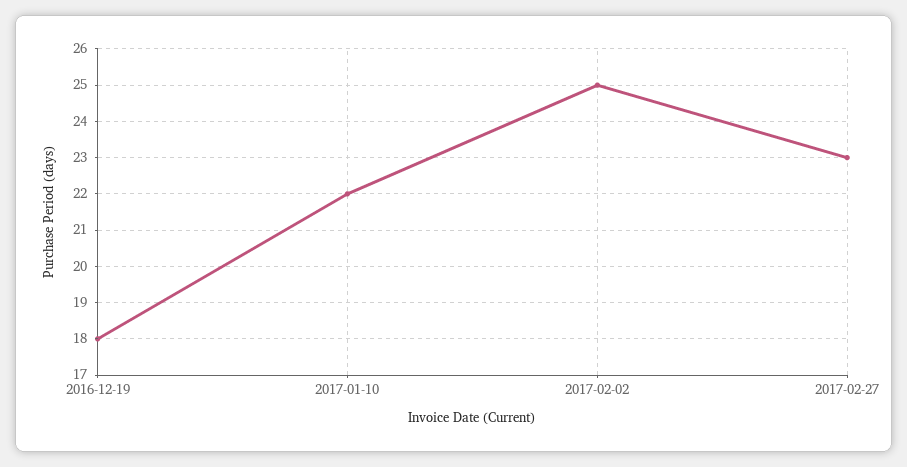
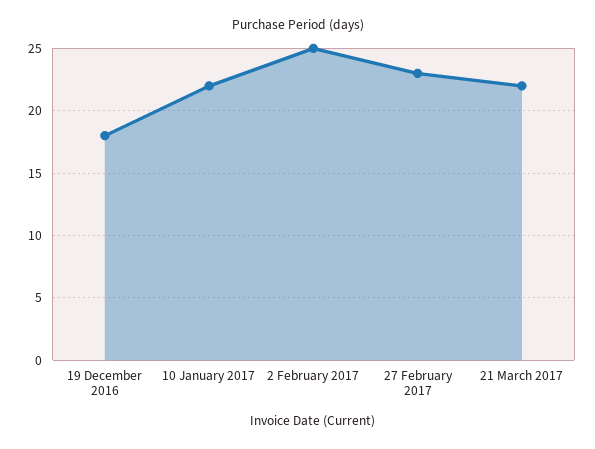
21 March 2017: none -> 22

